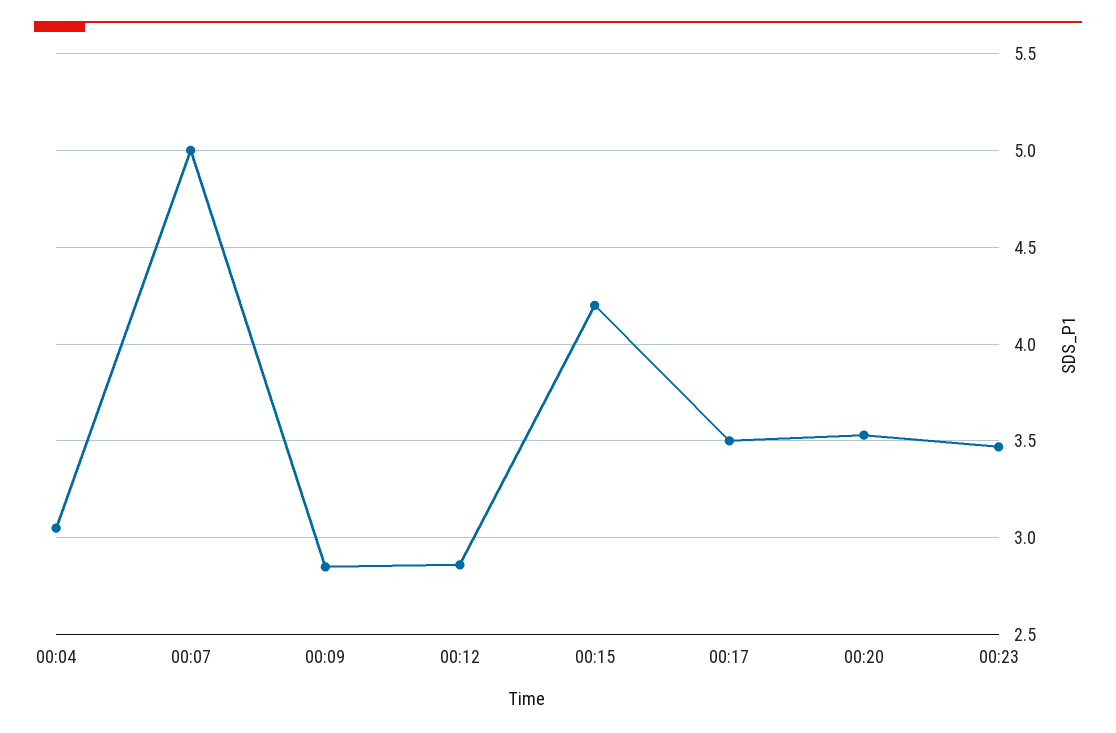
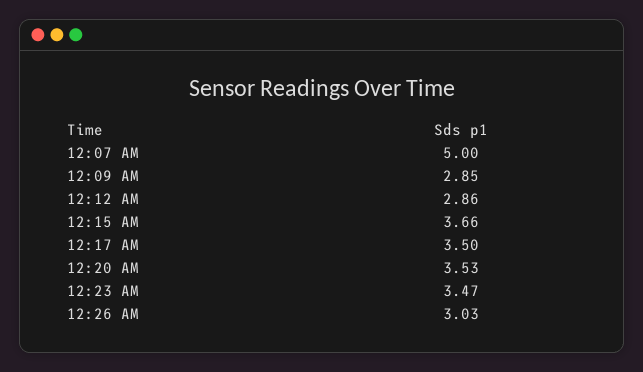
00:04: 3.05 -> none
00:15: 4.2 -> 3.66
12:26 AM: none -> 3.03

